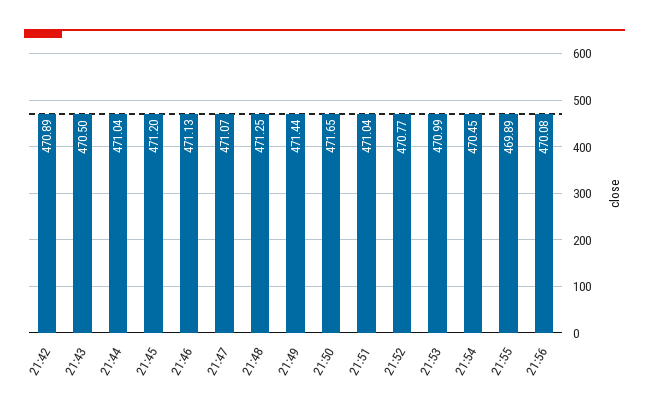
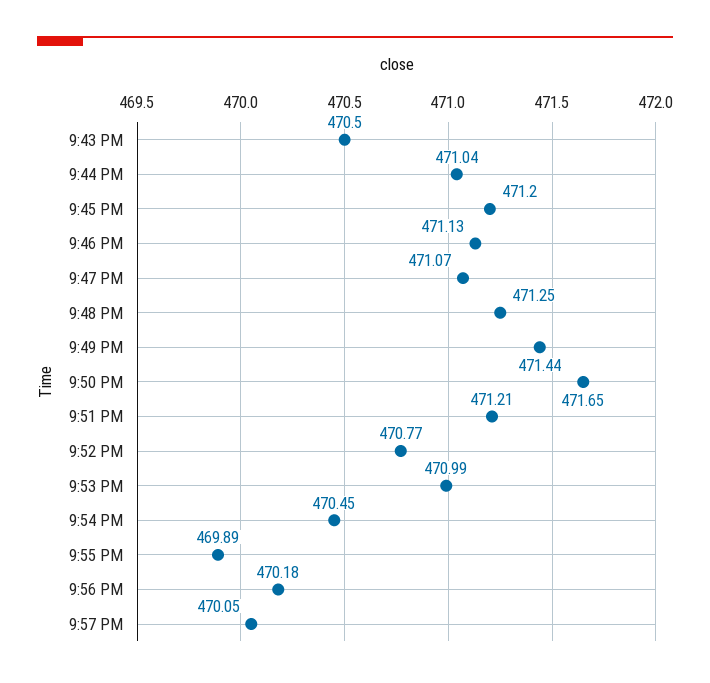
21:42: 470.89 -> none
21:51: 471.04 -> 471.21
21:56: 470.08 -> 470.18
9:57 PM: none -> 470.05

